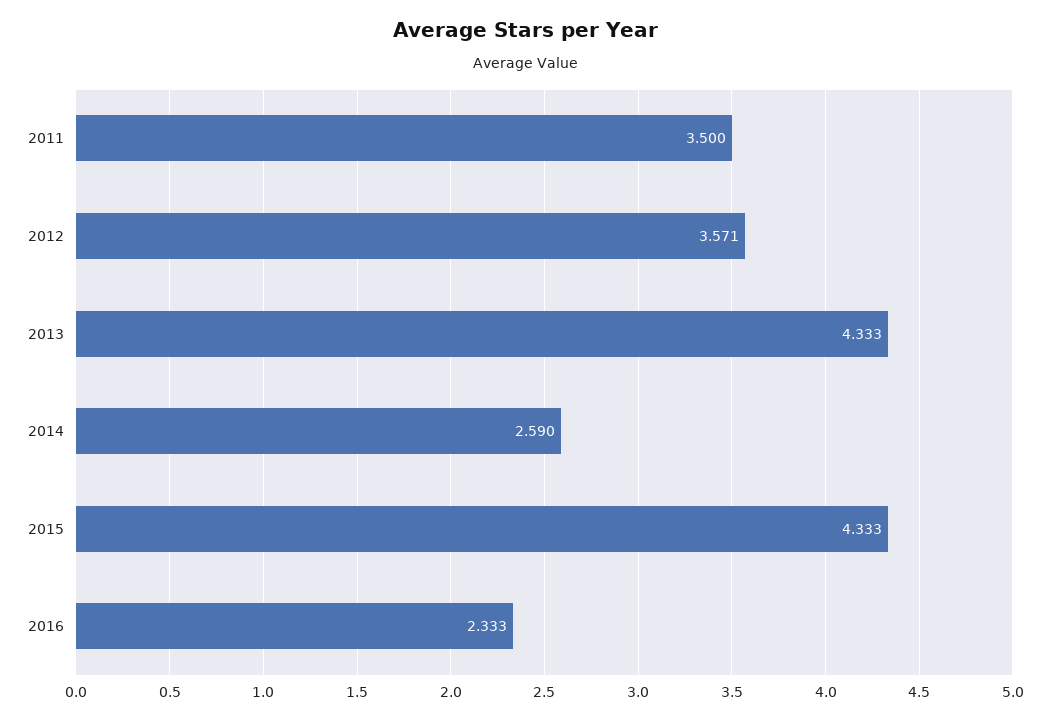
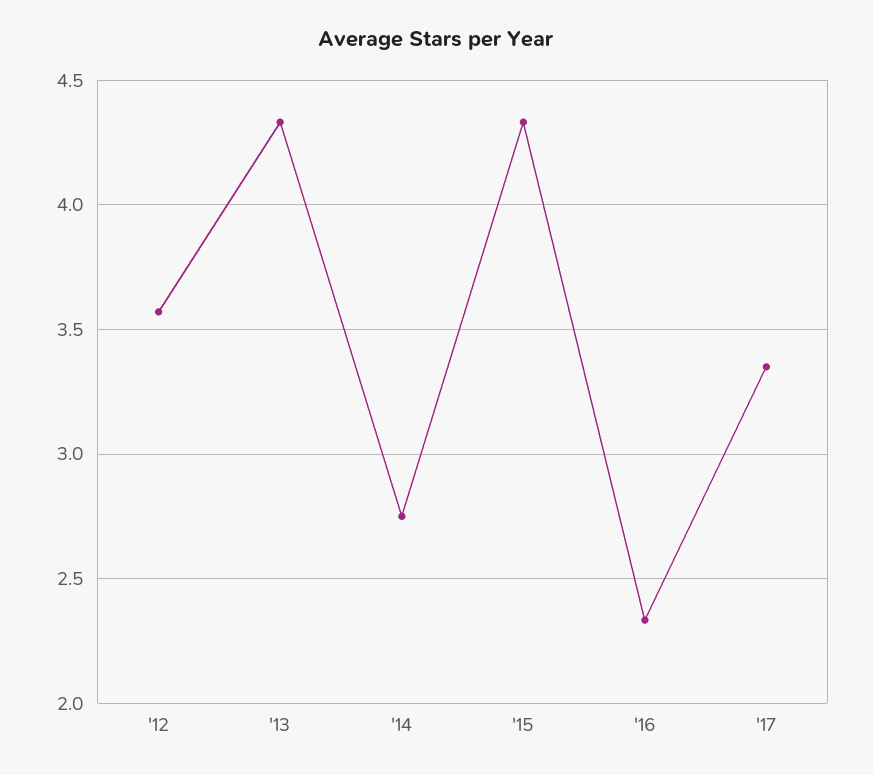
2011: 3.5 -> none
2014: 2.59 -> 2.75
'17: none -> 3.35

